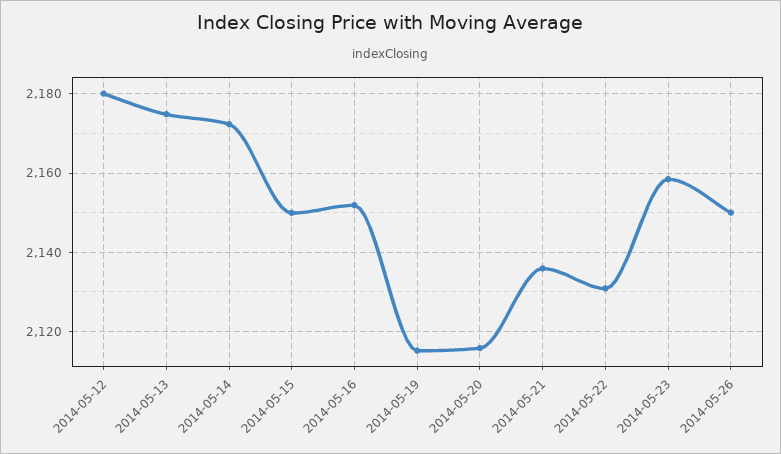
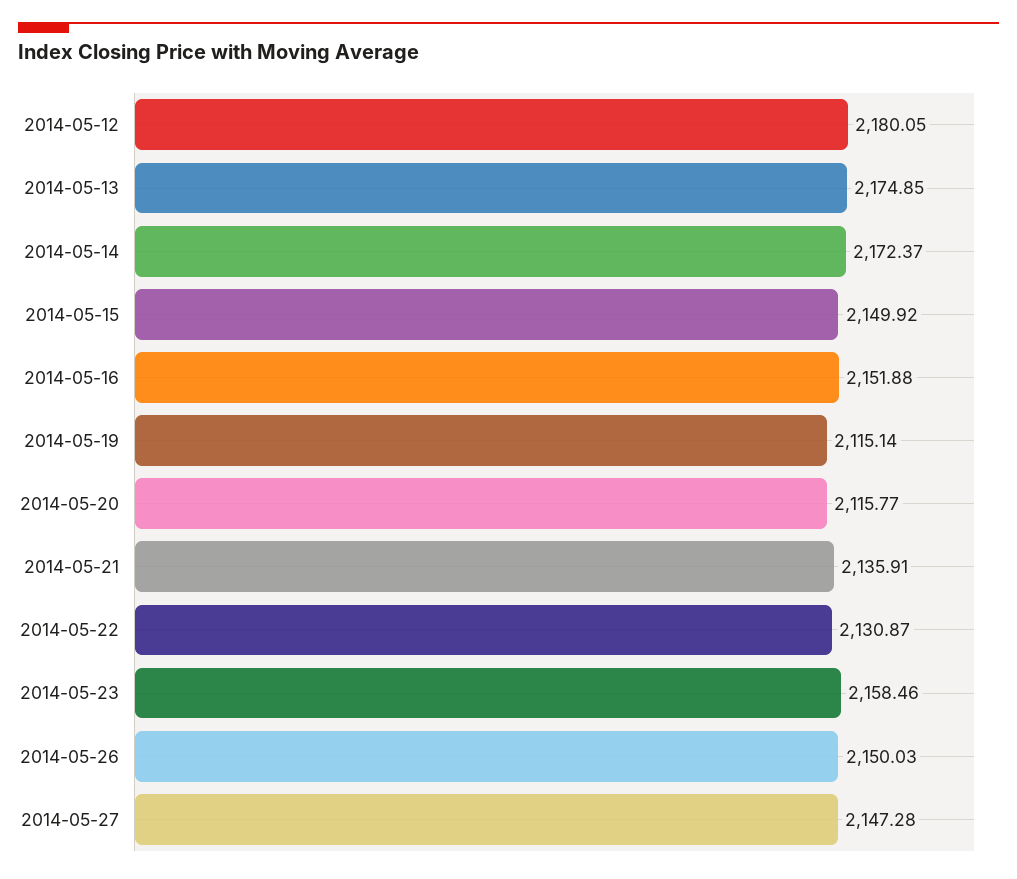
2014-05-27: none -> 2147.28

